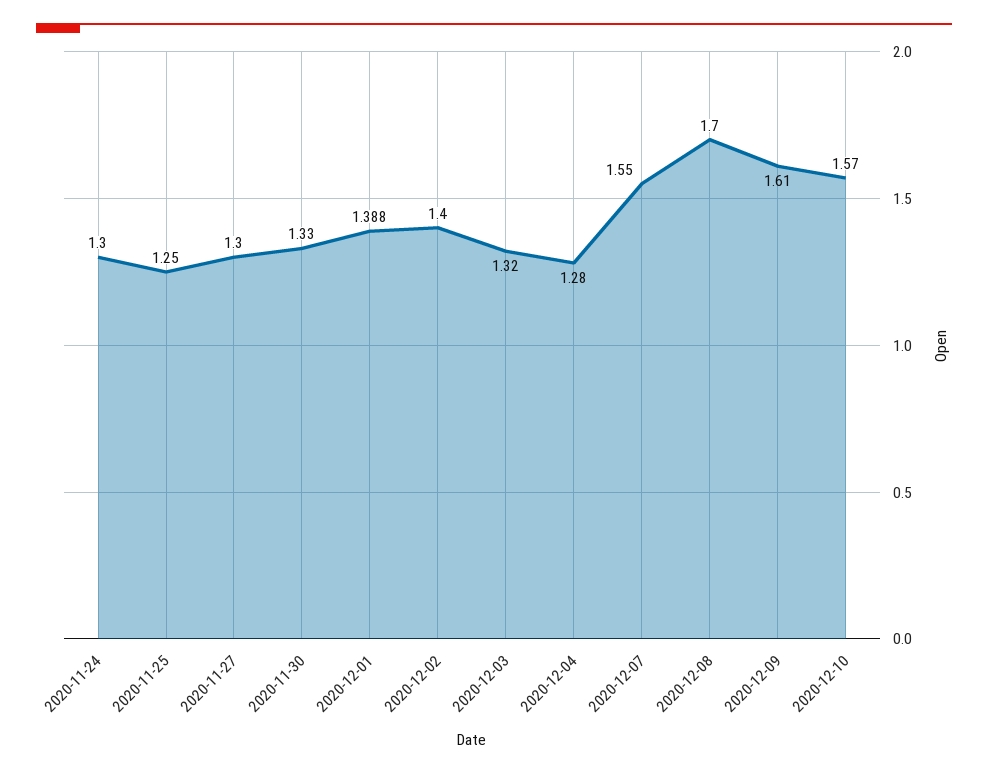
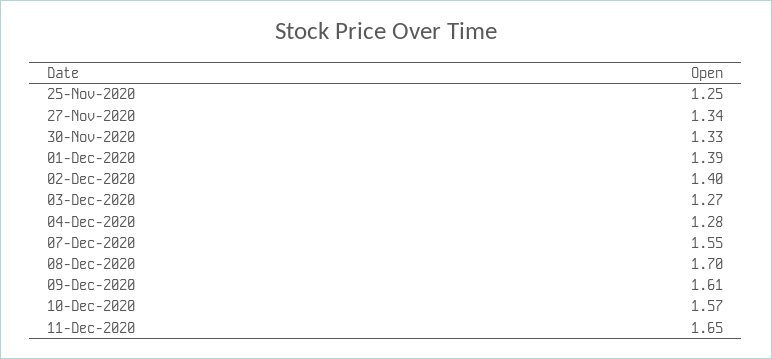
2020-11-24: 1.3 -> none
2020-11-27: 1.3 -> 1.34
2020-12-03: 1.32 -> 1.27
11-Dec-2020: none -> 1.65

